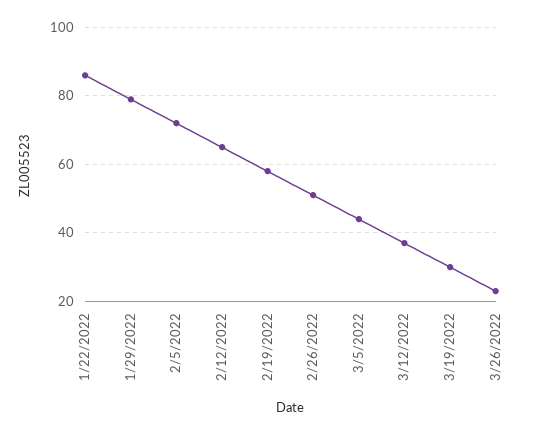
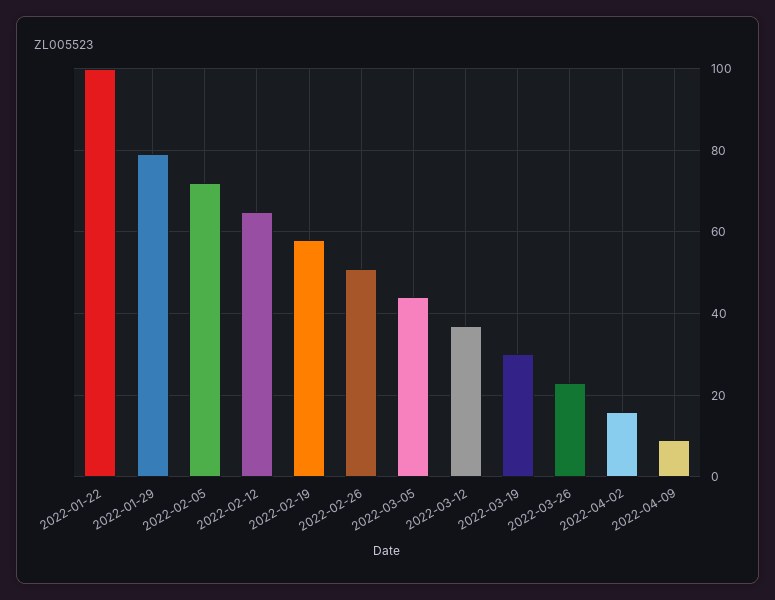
1/22/2022: 85 -> 100
2022-04-02: none -> 15
2022-04-09: none -> 10

